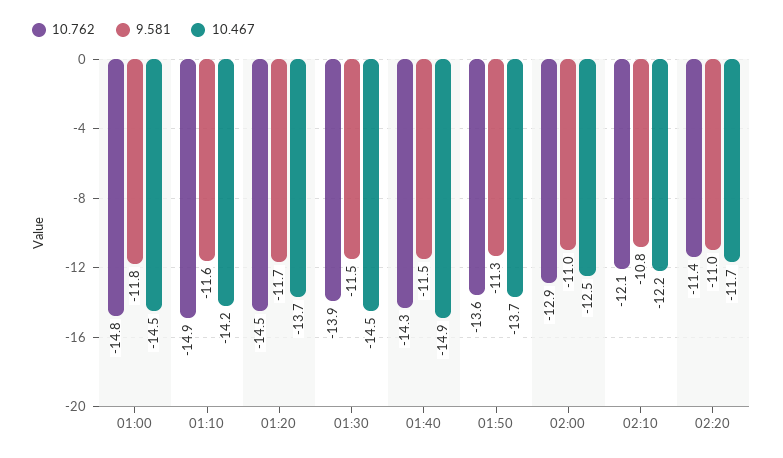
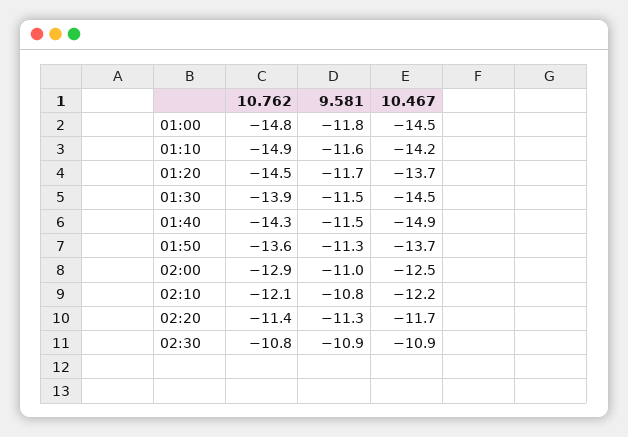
9.581, 02:20: -11 -> -11.3
10.762, 02:30: none -> -10.8
9.581, 02:30: none -> -10.9
10.467, 02:30: none -> -10.9

